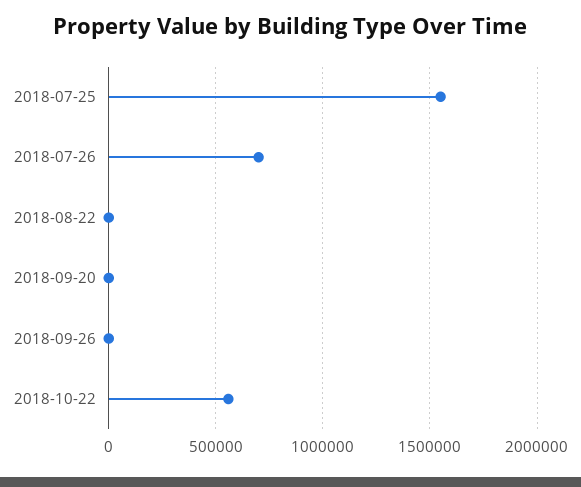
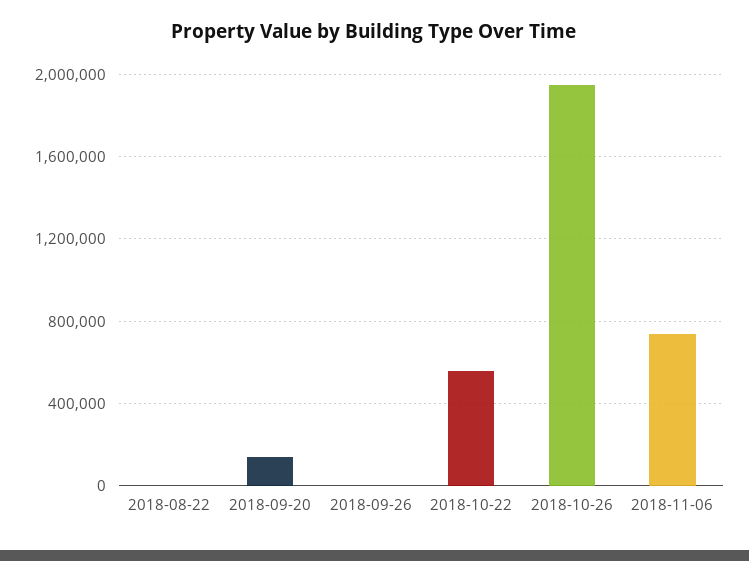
2018-07-25: 1550000 -> none
2018-07-26: 700000 -> none
2018-09-20: 0 -> 150000
2018-10-26: none -> 1950000
2018-11-06: none -> 750000

